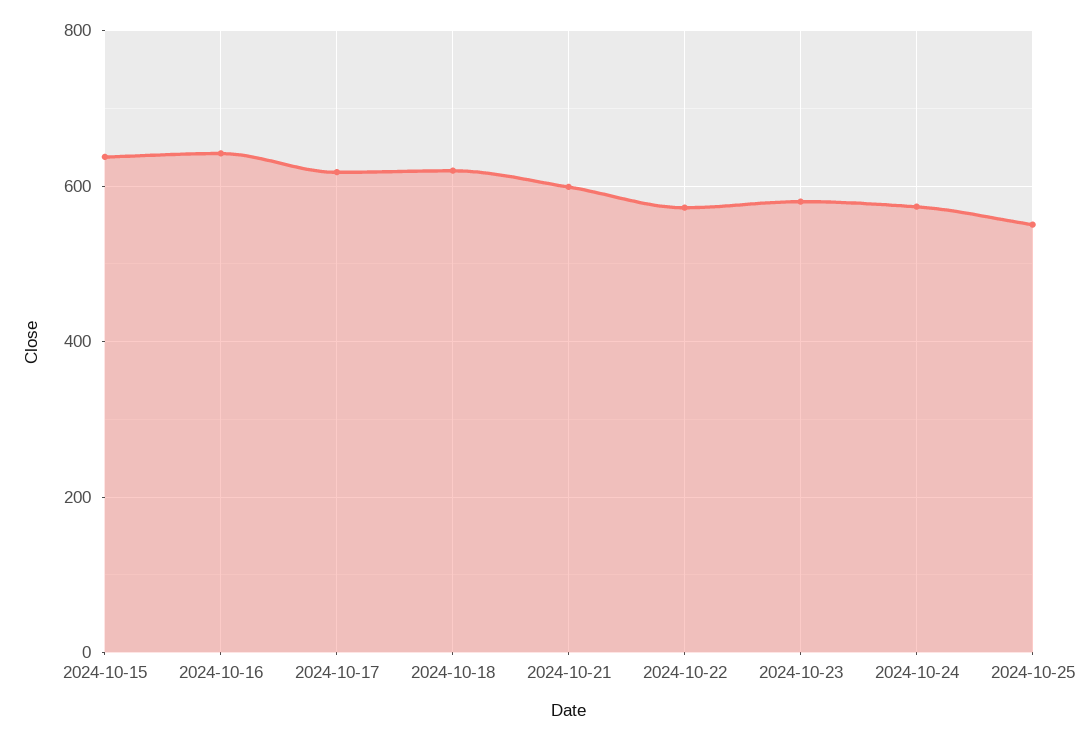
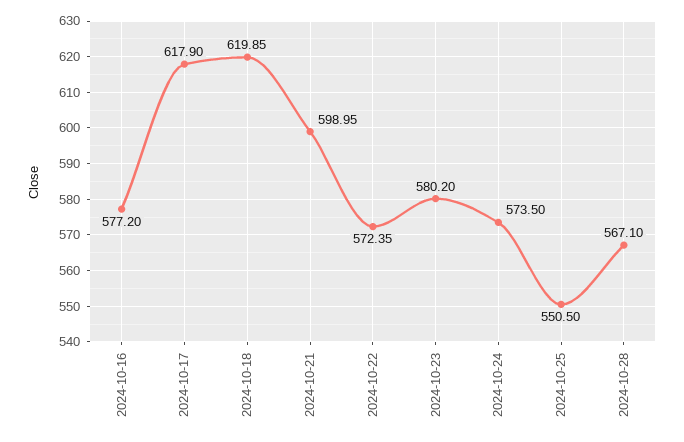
2024-10-15: 640 -> none
2024-10-16: 640 -> 577.2
2024-10-28: none -> 567.1

